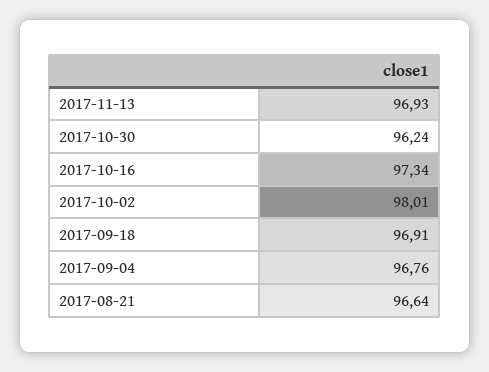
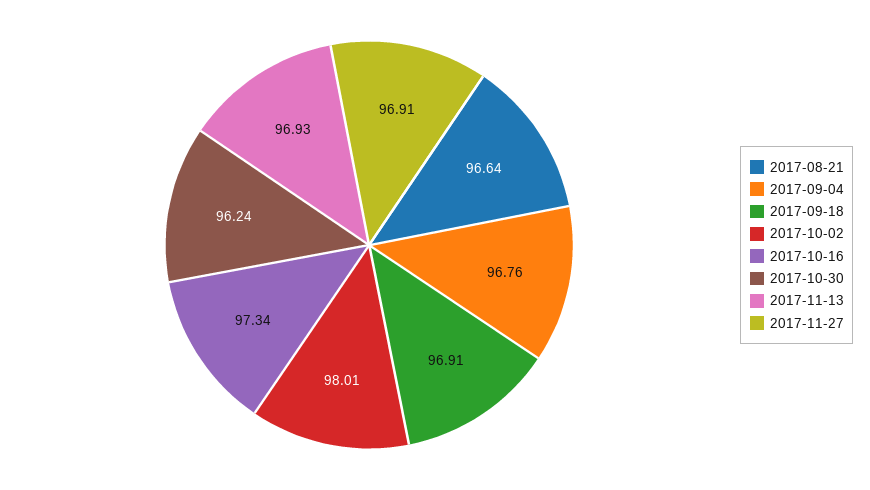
2017-11-27: none -> 96.91

